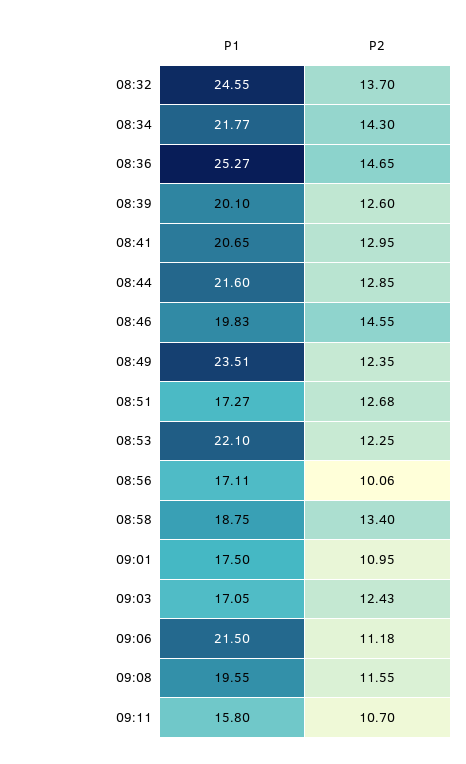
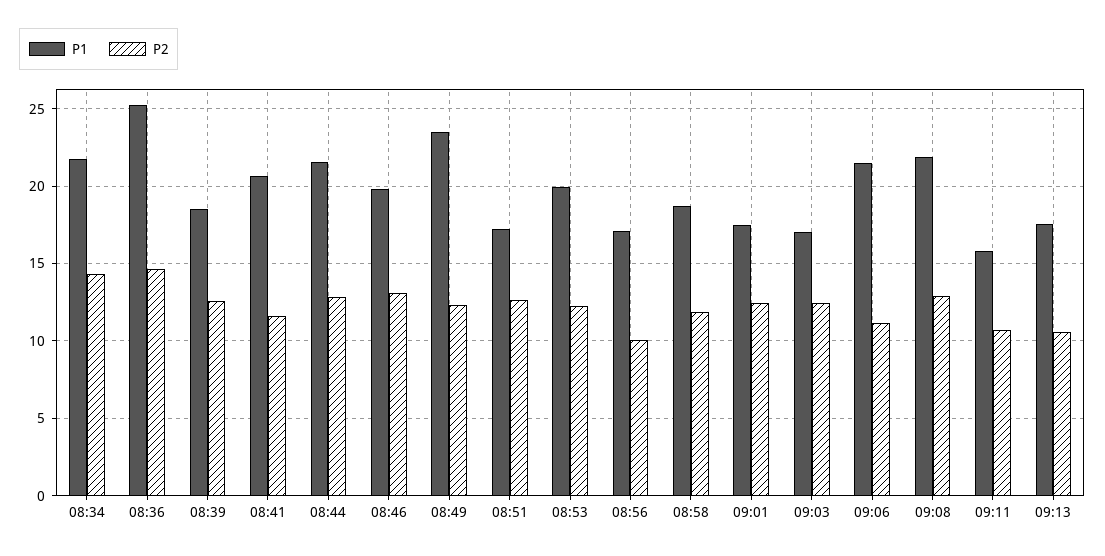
P1, 08:32: 24.55 -> none
P2, 08:32: 13.7 -> none
P1, 08:39: 20.1 -> 18.5
P2, 08:41: 12.95 -> 11.5
P2, 08:46: 14.55 -> 13
P1, 08:53: 22.1 -> 20
P2, 08:58: 13.4 -> 12
P2, 09:01: 10.95 -> 12.5
P1, 09:08: 19.55 -> 22
P2, 09:08: 11.55 -> 13
P1, 09:13: none -> 17.5
P2, 09:13: none -> 10.5

